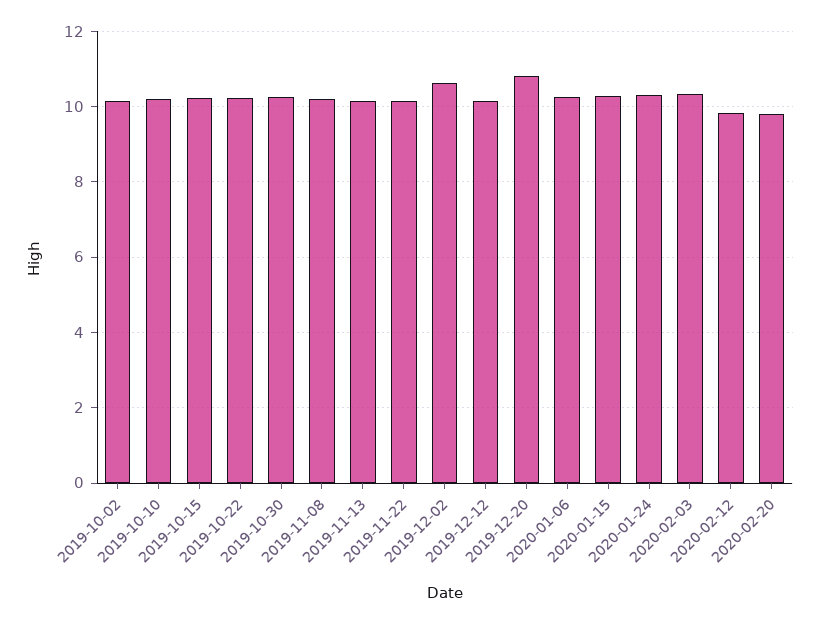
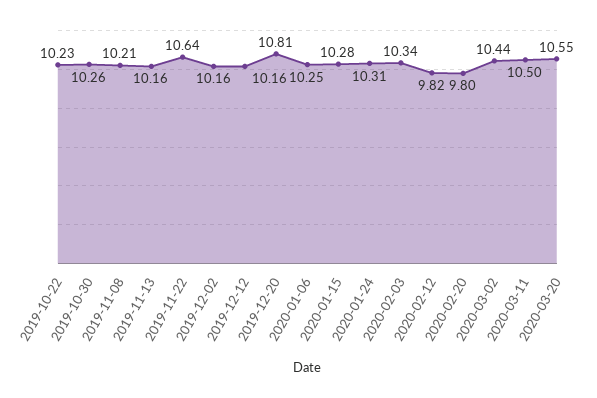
2019-10-02: 10.2 -> none
2019-10-10: 10.2 -> none
2019-10-15: 10.2 -> none
2019-11-22: 10.2 -> 10.64
2019-12-02: 10.6 -> 10.16
2020-03-02: none -> 10.44
2020-03-11: none -> 10.5
2020-03-20: none -> 10.55

